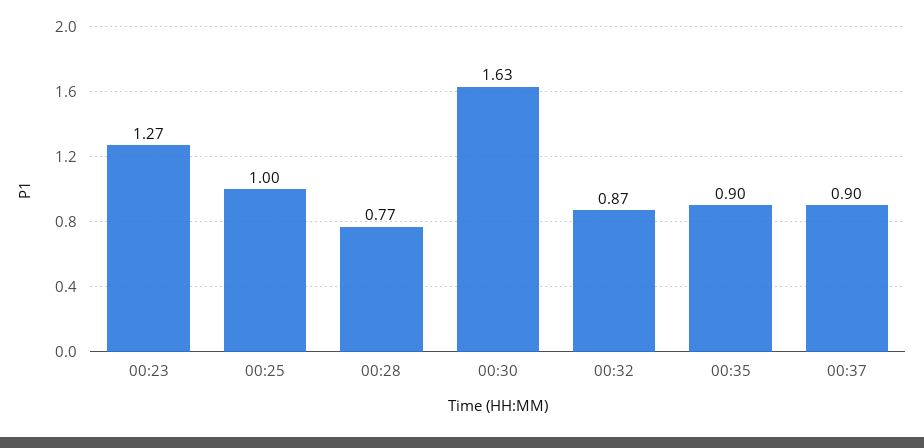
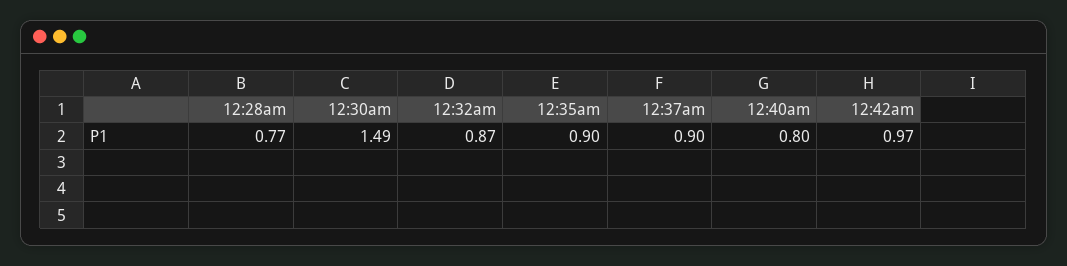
00:23: 1.27 -> none
00:25: 1 -> none
00:30: 1.63 -> 1.49
12:40am: none -> 0.8
12:42am: none -> 0.97

